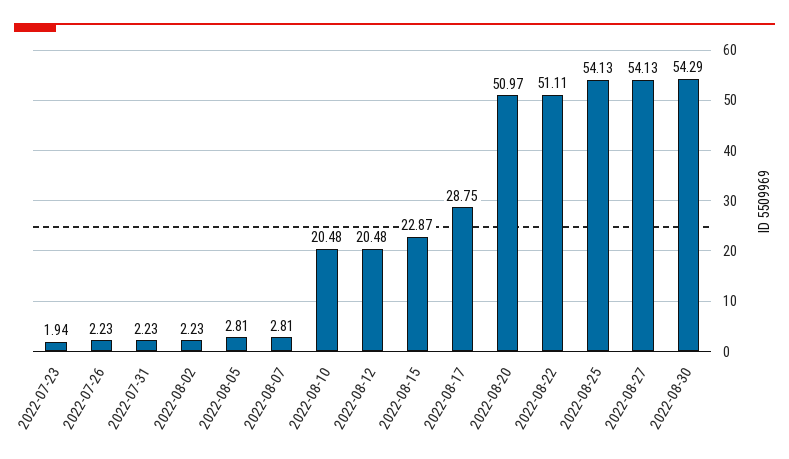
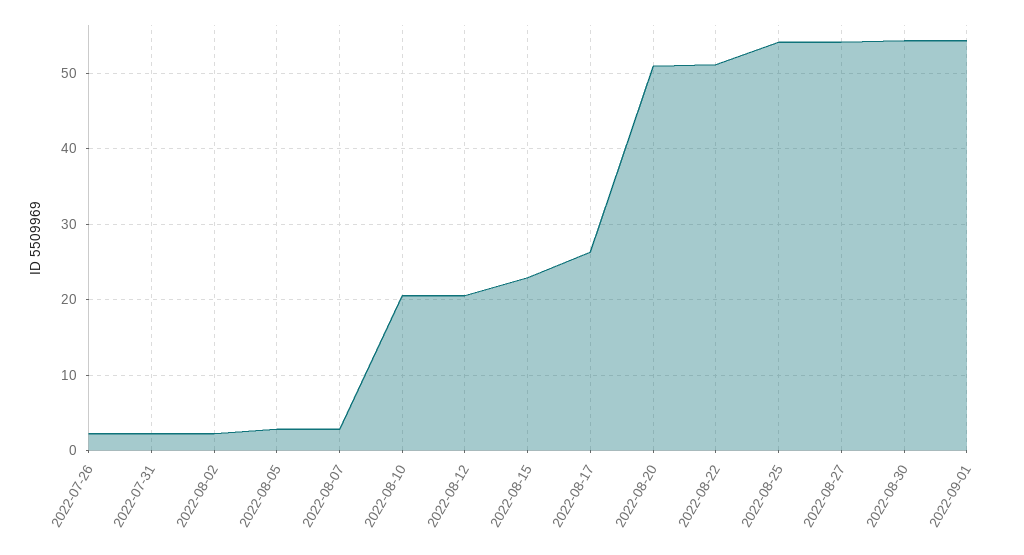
2022-07-23: 1.94 -> none
2022-08-17: 28.75 -> 26
2022-09-01: none -> 54

